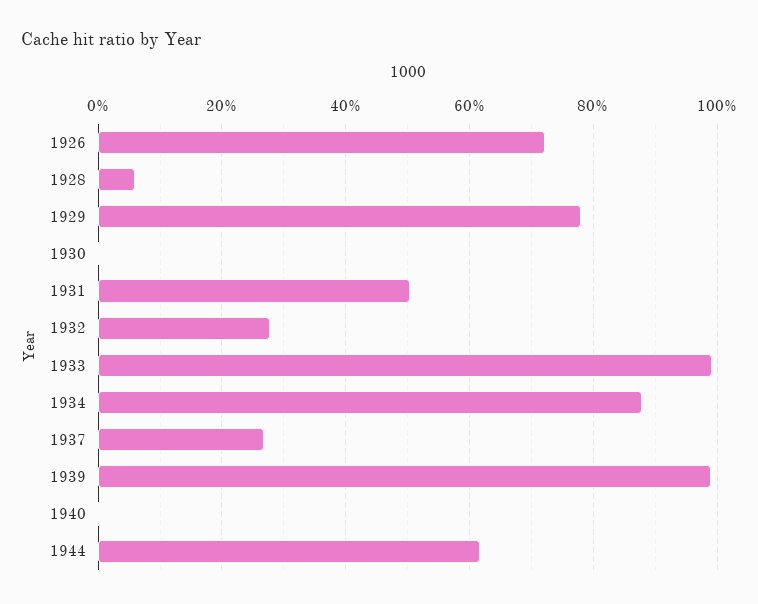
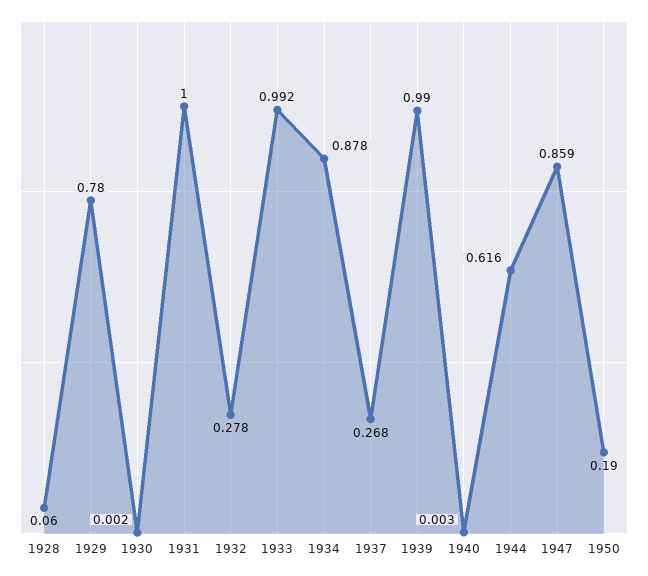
1926: 0.72 -> none
1931: 0.5 -> 1
1947: none -> 0.859
1950: none -> 0.19

